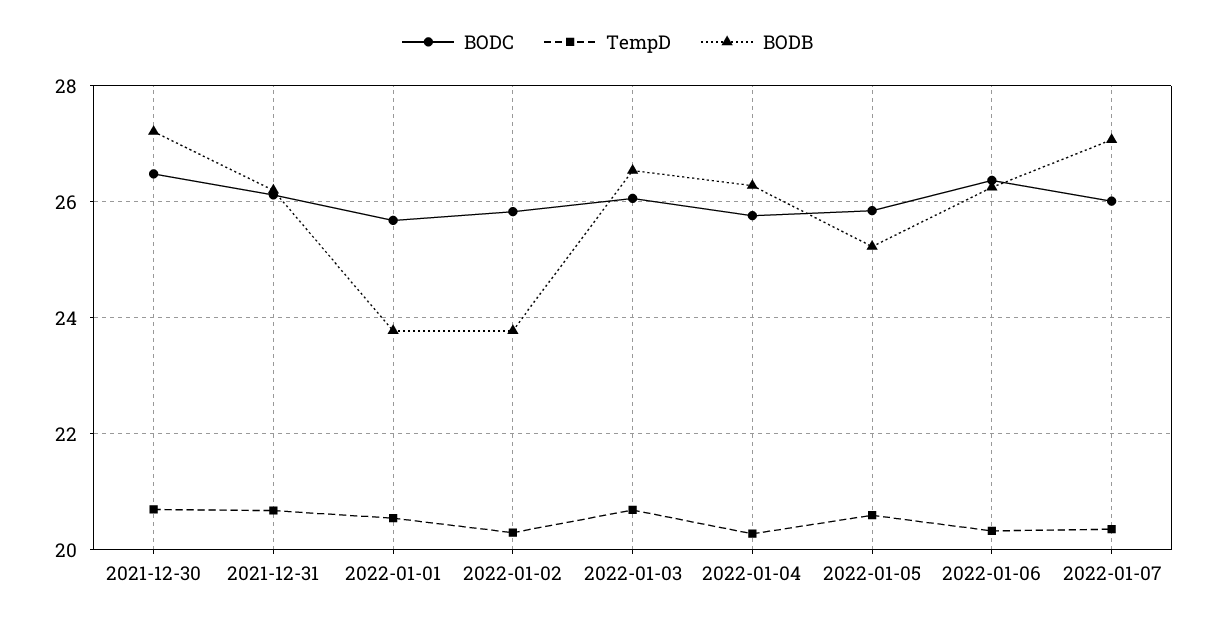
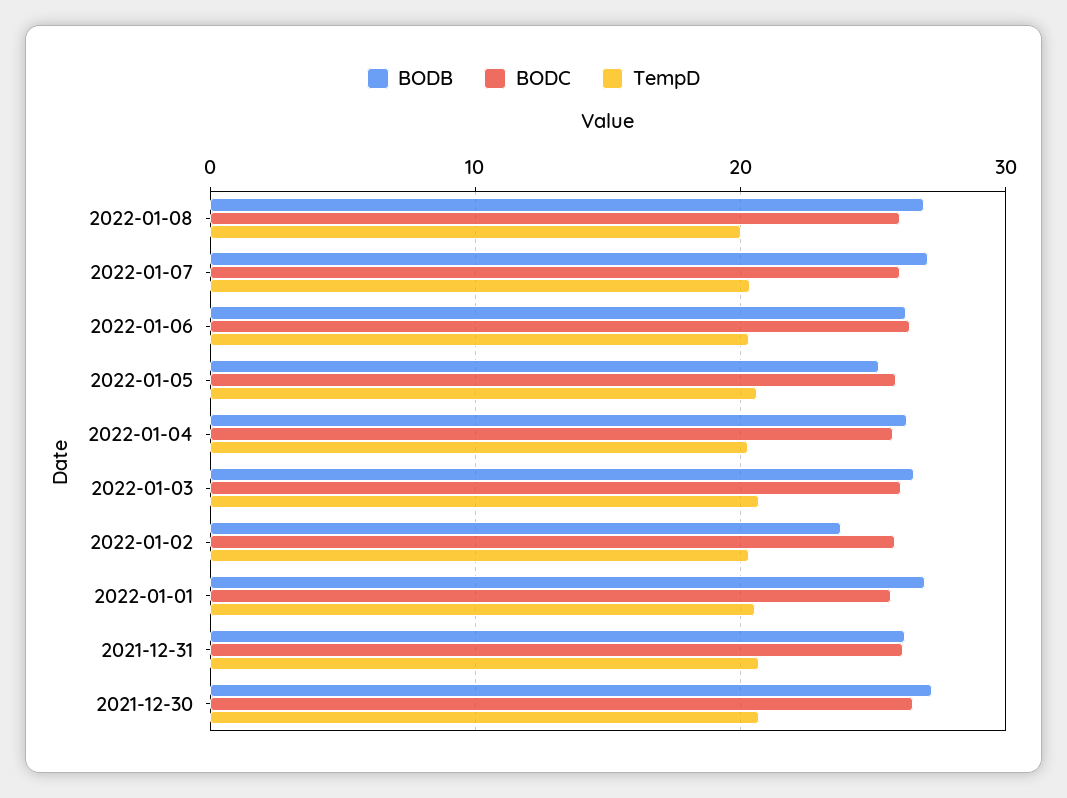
BODB, 2022-01-01: 23.8 -> 27
BODB, 2022-01-08: none -> 27
BODC, 2022-01-08: none -> 26
TempD, 2022-01-08: none -> 20

